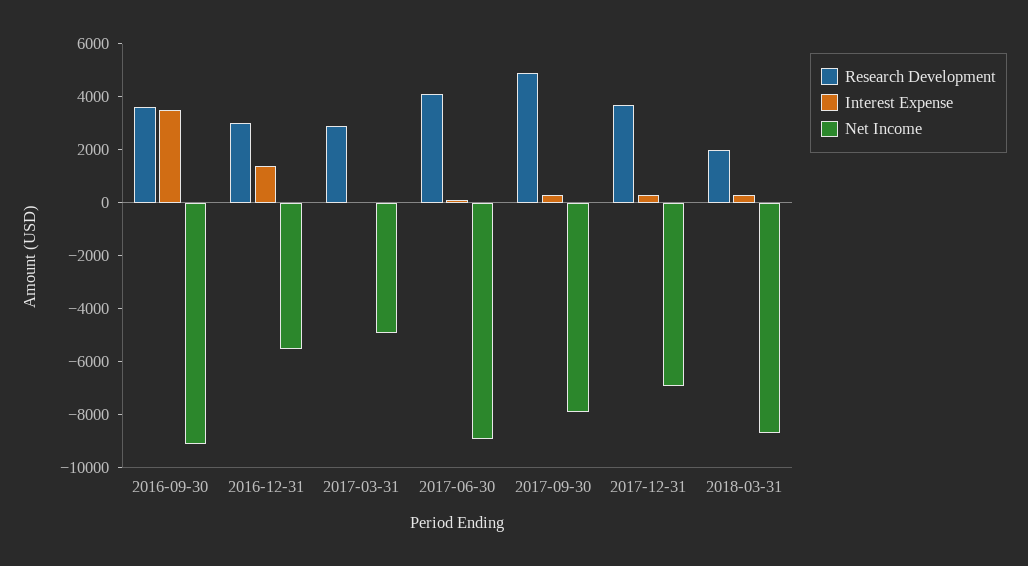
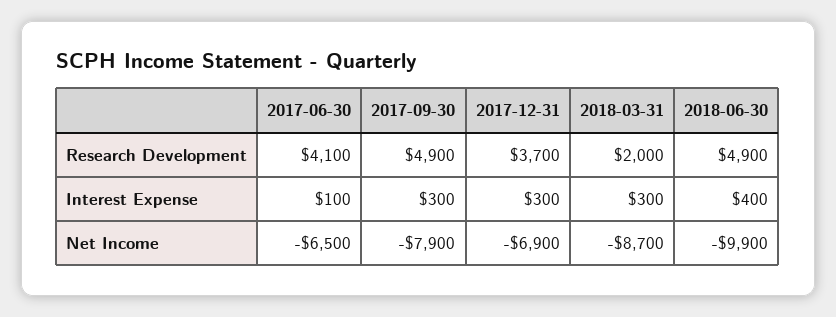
Research Development, 2016-09-30: 3500 -> none
Interest Expense, 2016-09-30: 3500 -> none
Net Income, 2016-09-30: -9000 -> none
Research Development, 2016-12-31: 3000 -> none
Interest Expense, 2016-12-31: 1500 -> none
Net Income, 2016-12-31: -5500 -> none
Research Development, 2017-03-31: 3000 -> none
Interest Expense, 2017-03-31: 0 -> none
Net Income, 2017-03-31: -5000 -> none
Net Income, 2017-06-30: -9000 -> -6500
Research Development, 2018-06-30: none -> 4900
Interest Expense, 2018-06-30: none -> 400
Net Income, 2018-06-30: none -> -9900

